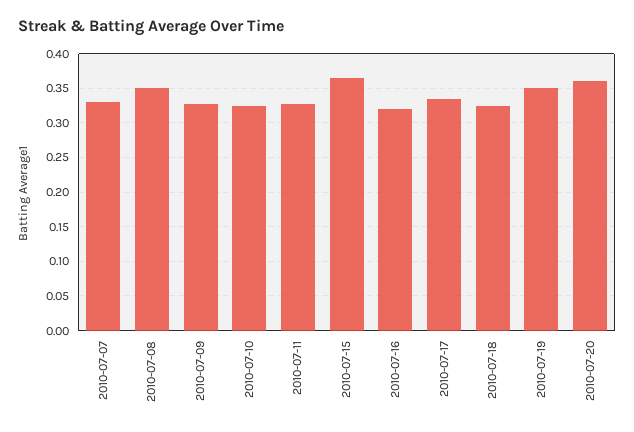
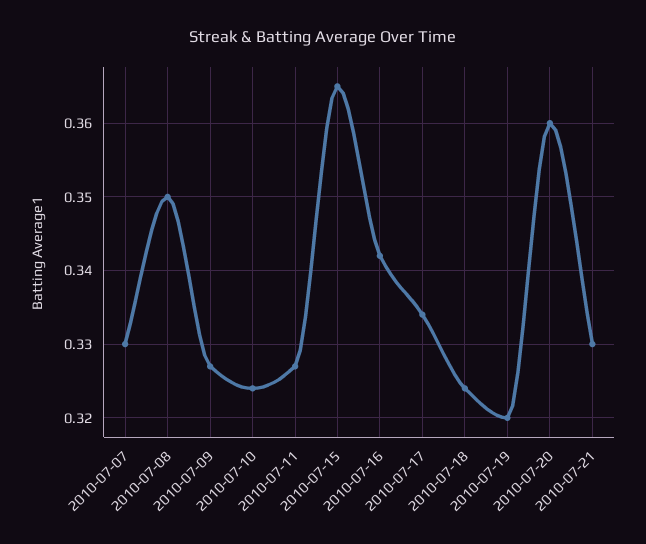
2010-07-16: 0.32 -> 0.342
2010-07-19: 0.35 -> 0.32
2010-07-21: none -> 0.33

